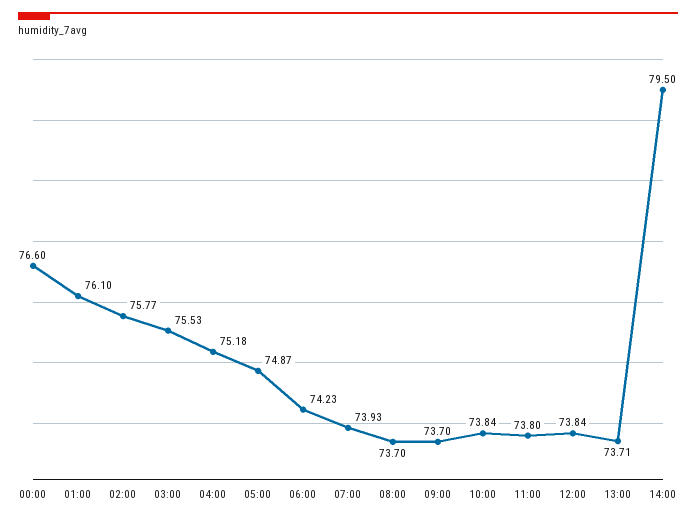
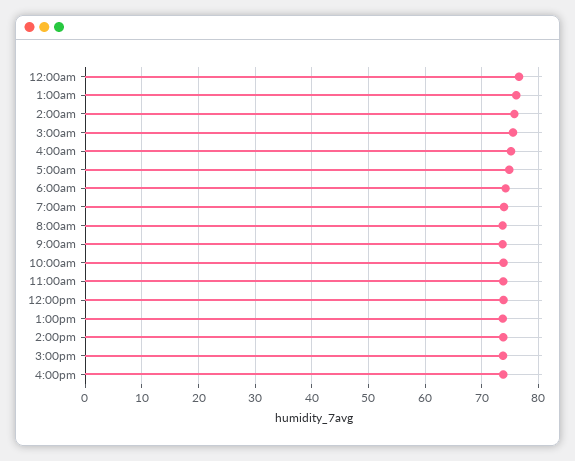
14:00: 79.5 -> 74
3:00pm: none -> 74
4:00pm: none -> 74

